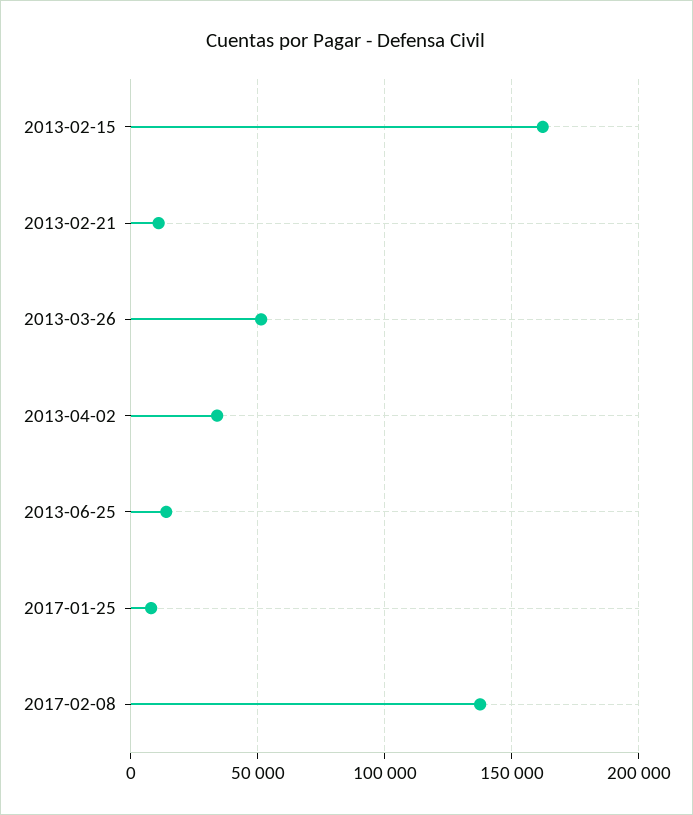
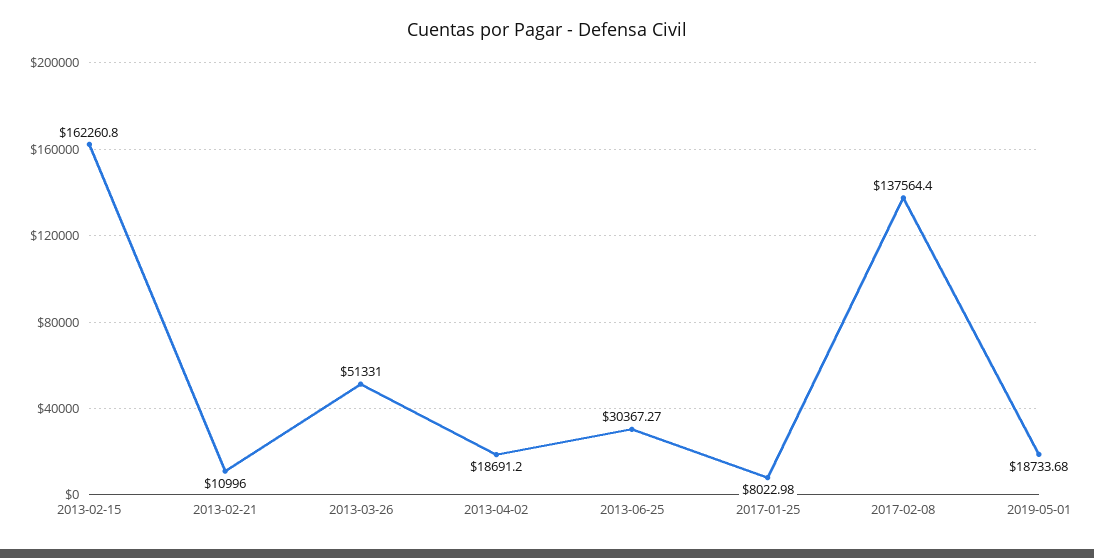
2013-04-02: 35000 -> 18691.2
2013-06-25: 15000 -> 30367.27
2019-05-01: none -> 18733.68

